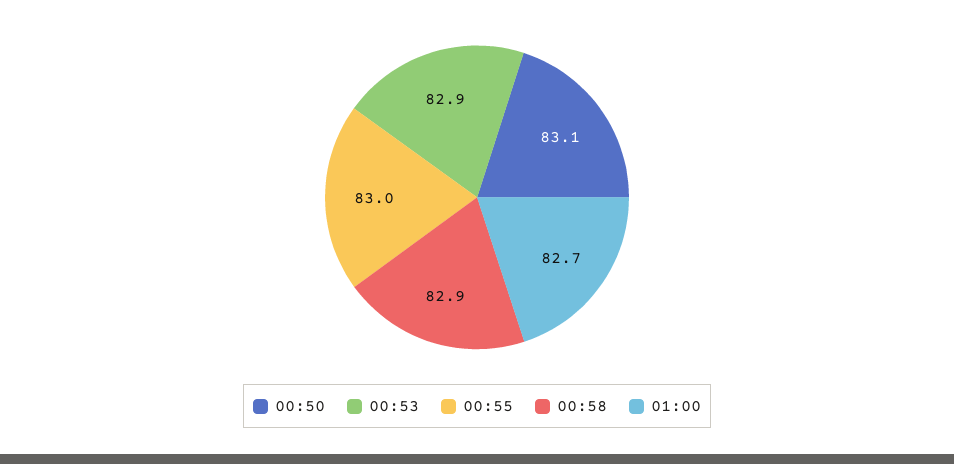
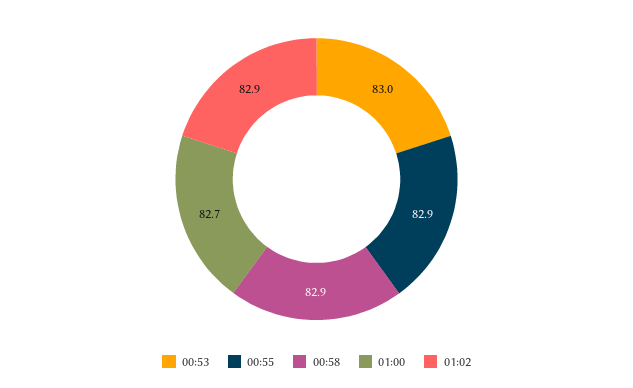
00:50: 83.1 -> none
00:53: 82.9 -> 83
00:55: 83 -> 82.9
01:02: none -> 82.9

